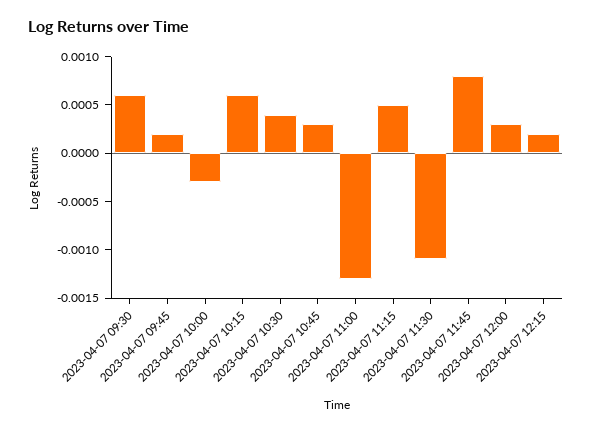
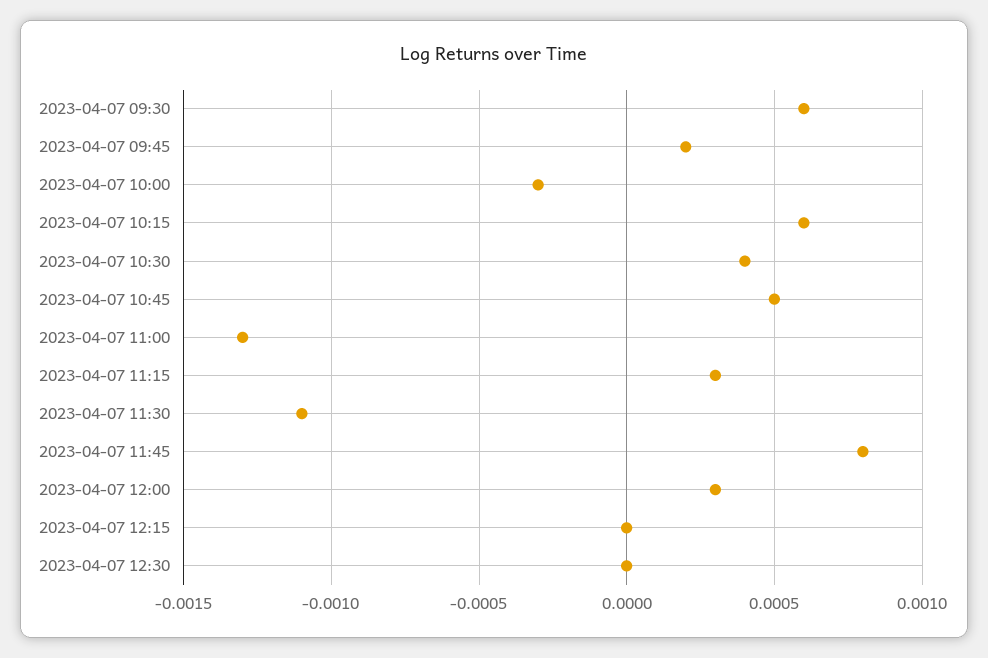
2023-04-07 10:45: 0.0003 -> 0.0005
2023-04-07 11:15: 0.0005 -> 0.0003
2023-04-07 12:15: 0.0002 -> 0
2023-04-07 12:30: none -> 0

